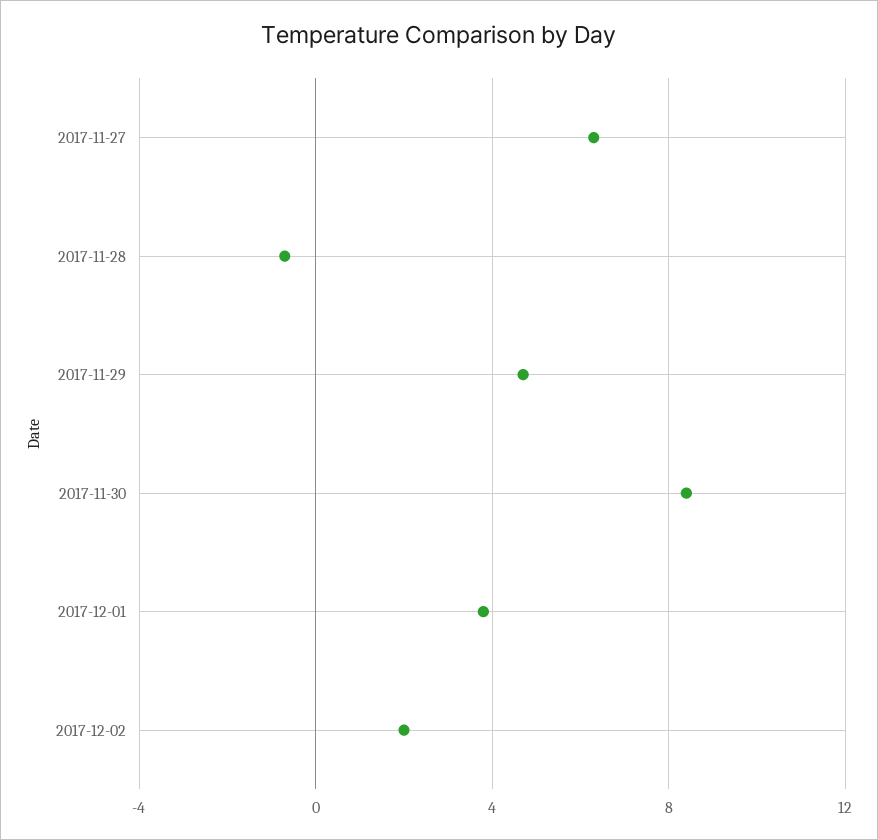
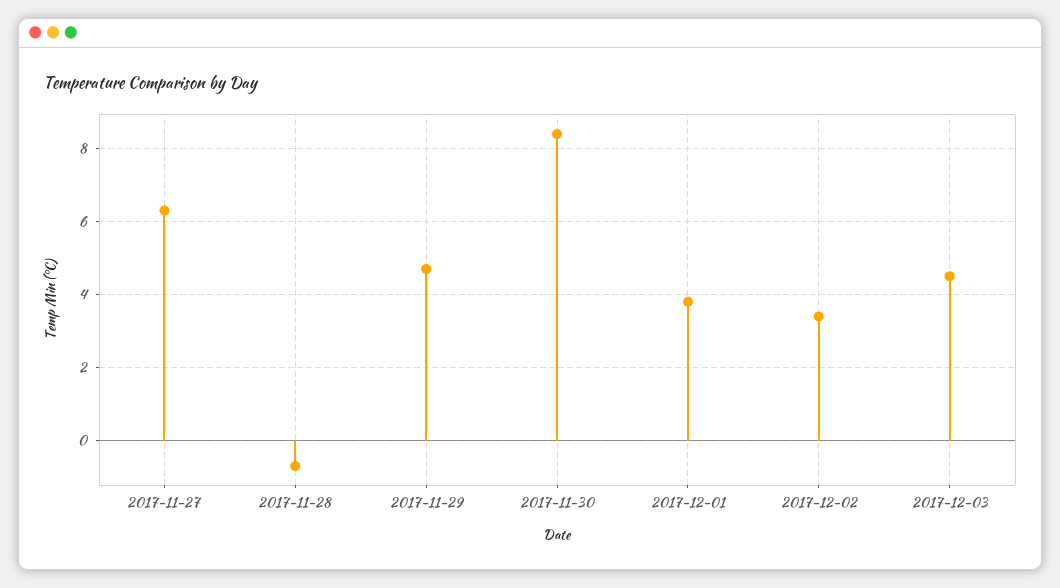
2017-12-02: 2 -> 3.5
2017-12-03: none -> 4.5

